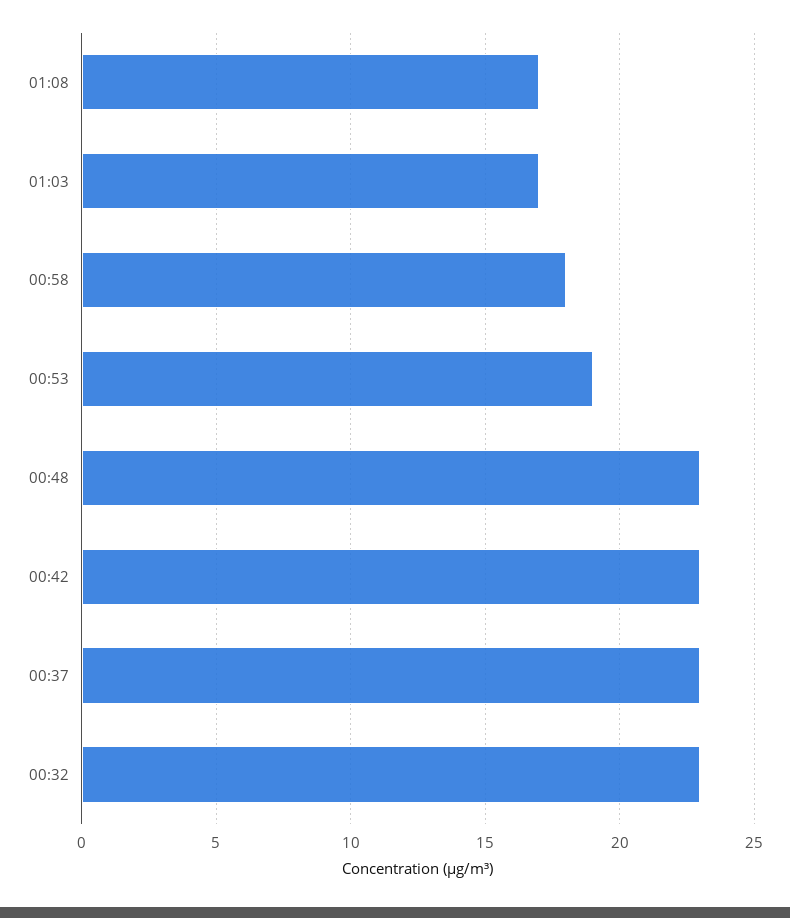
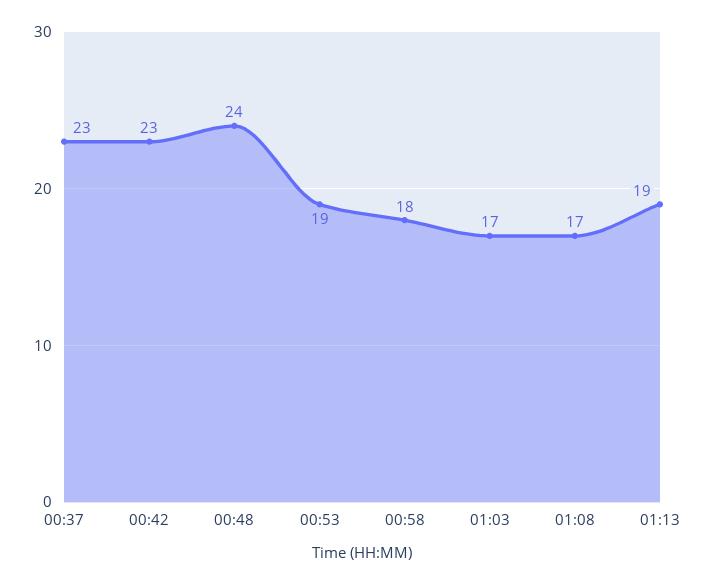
00:48: 23 -> 24
00:32: 23 -> none
01:13: none -> 19

